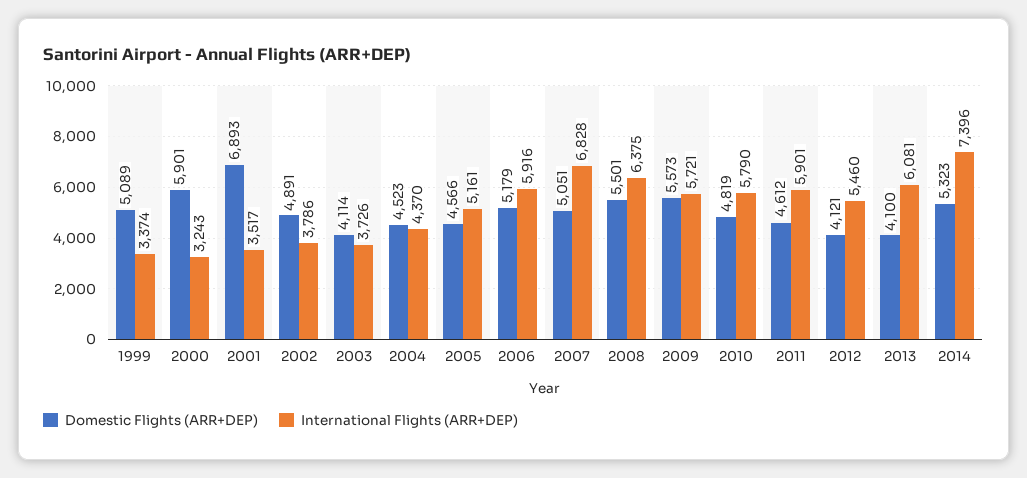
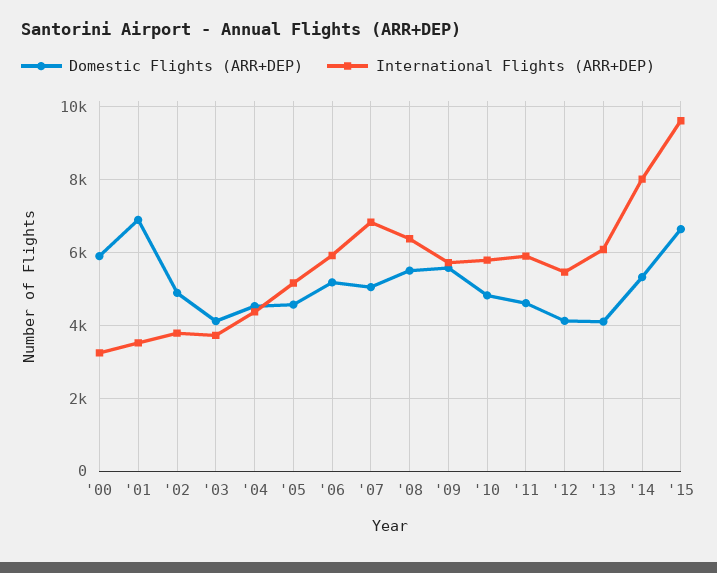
Domestic Flights (ARR+DEP), 1999: 5089 -> none
International Flights (ARR+DEP), 1999: 3374 -> none
International Flights (ARR+DEP), 2014: 7396 -> 8000
Domestic Flights (ARR+DEP), '15: none -> 6600
International Flights (ARR+DEP), '15: none -> 9600

